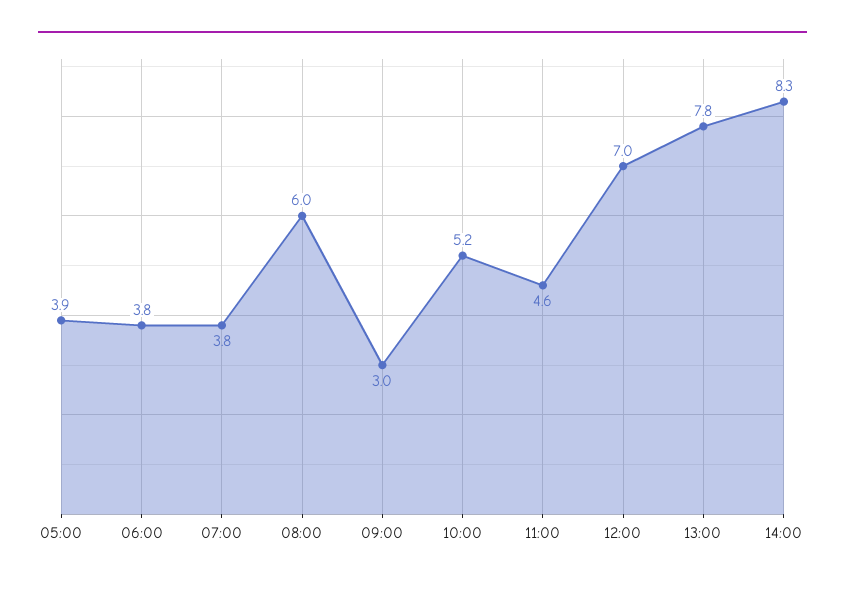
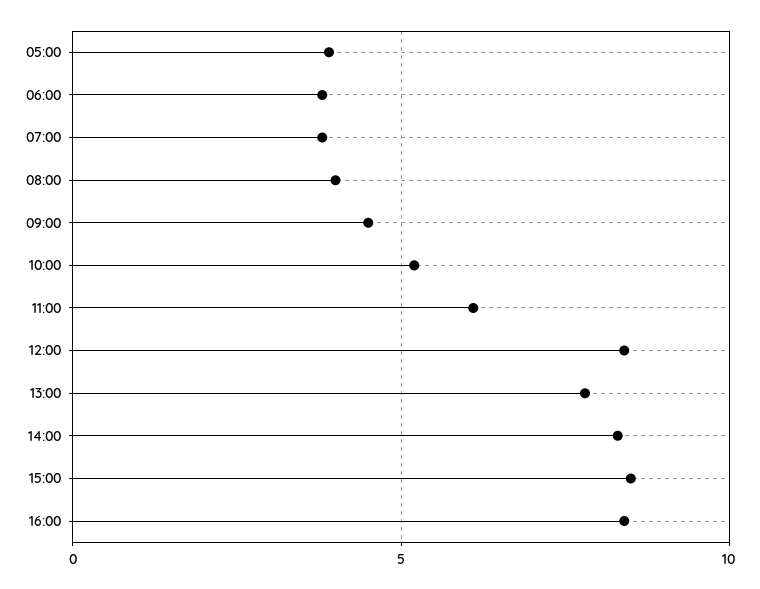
08:00: 6 -> 4
09:00: 3 -> 4.5
11:00: 4.6 -> 6
12:00: 7 -> 8.5
15:00: none -> 8.5
16:00: none -> 8.5

